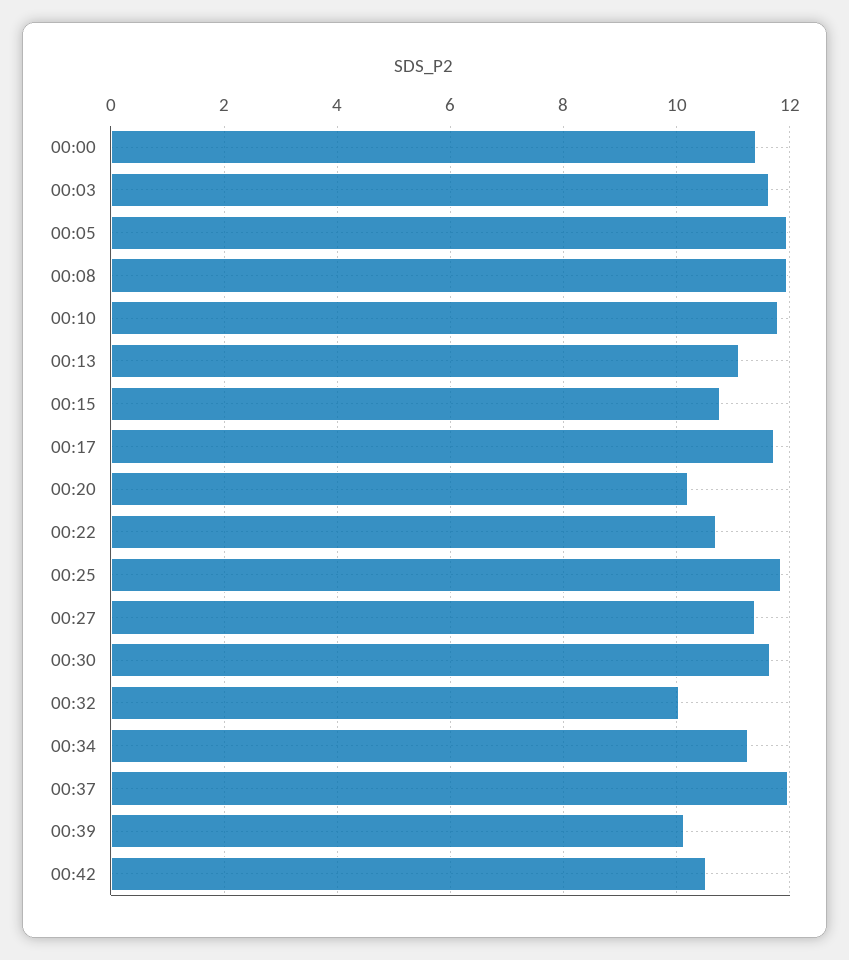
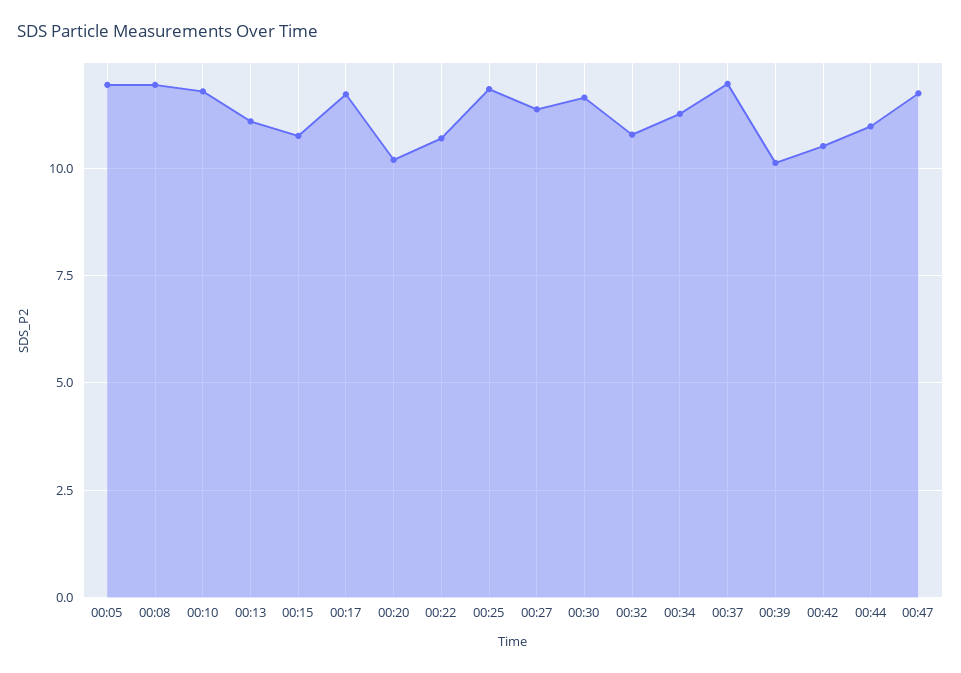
00:00: 11.4 -> none
00:03: 11.6 -> none
00:32: 10 -> 10.75
00:44: none -> 11
00:47: none -> 11.75

